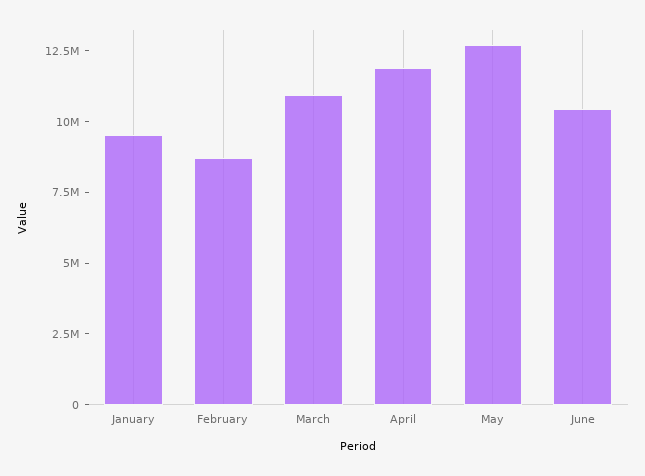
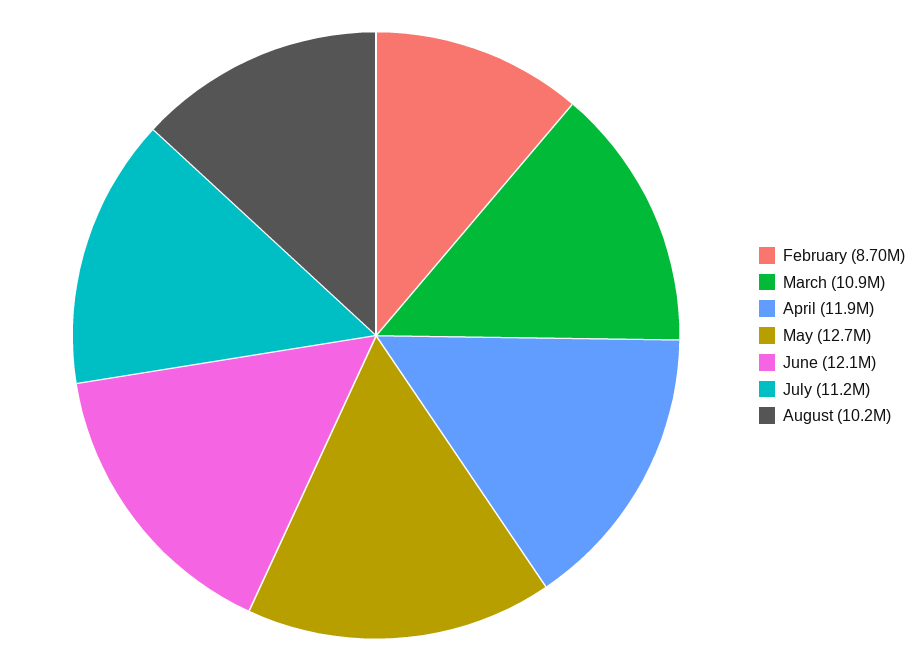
January: 9500000 -> none
June: 10500000 -> 12100000
July: none -> 11200000
August: none -> 10200000

